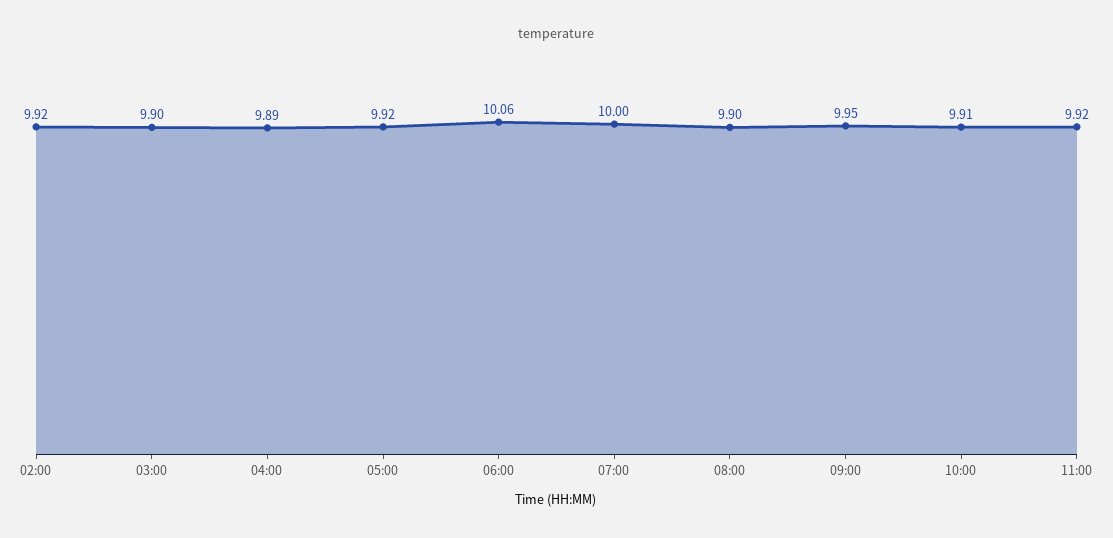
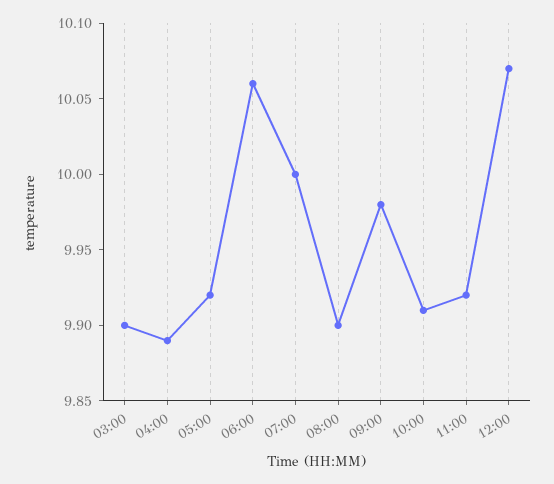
02:00: 9.92 -> none
09:00: 9.95 -> 9.98
12:00: none -> 10.07

